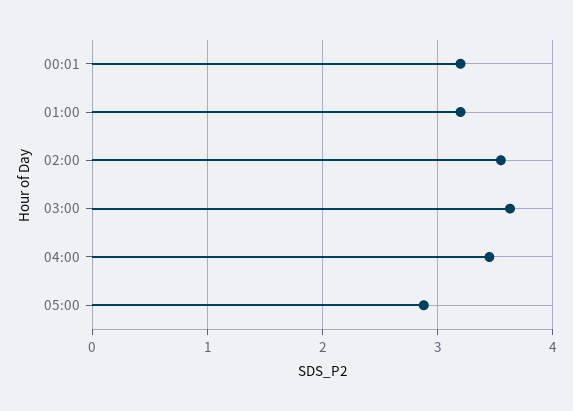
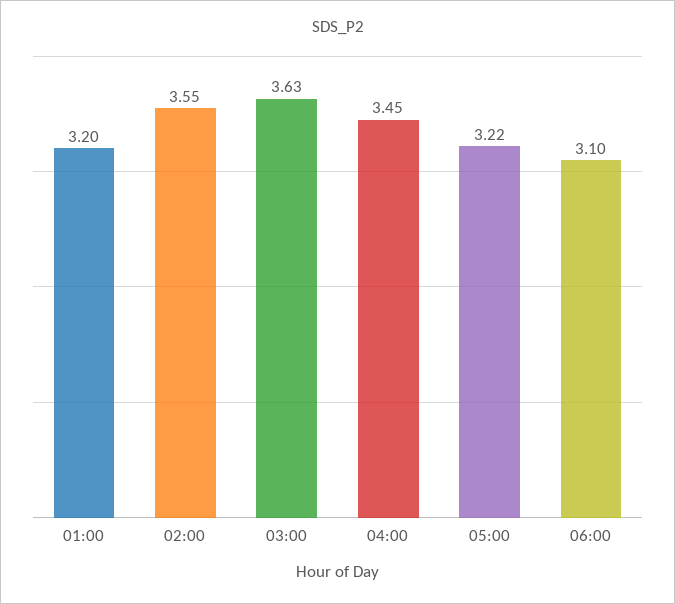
00:01: 3.2 -> none
05:00: 2.9 -> 3.22
06:00: none -> 3.1

